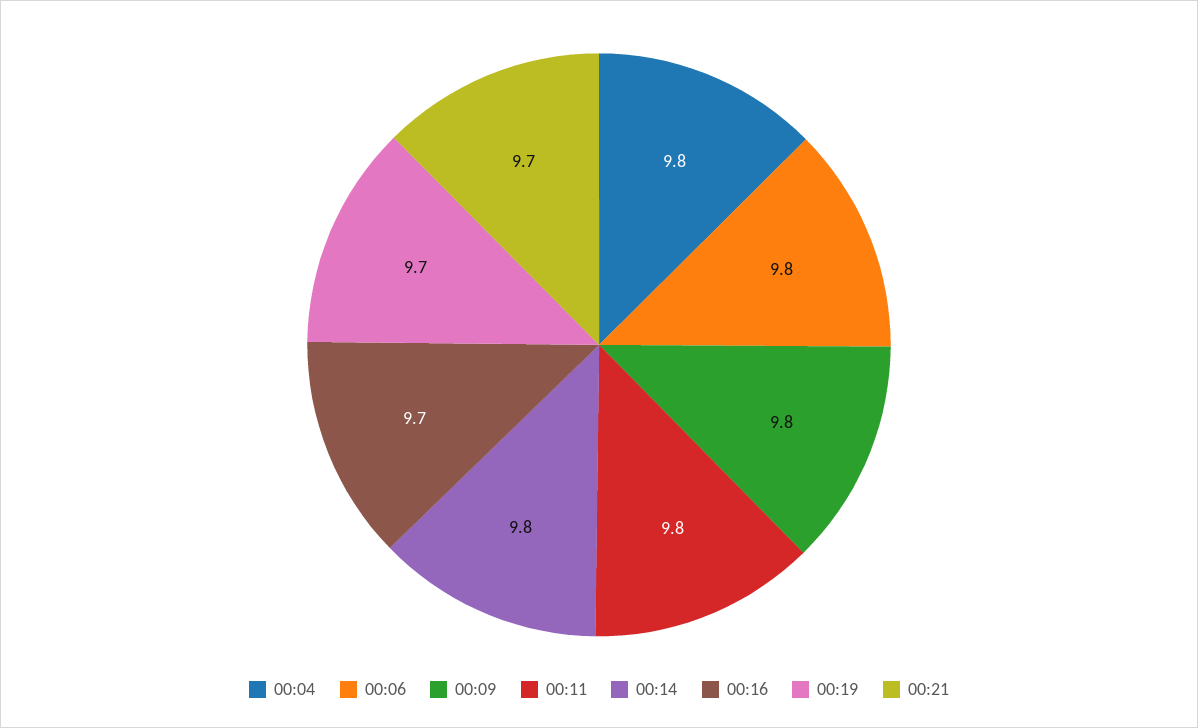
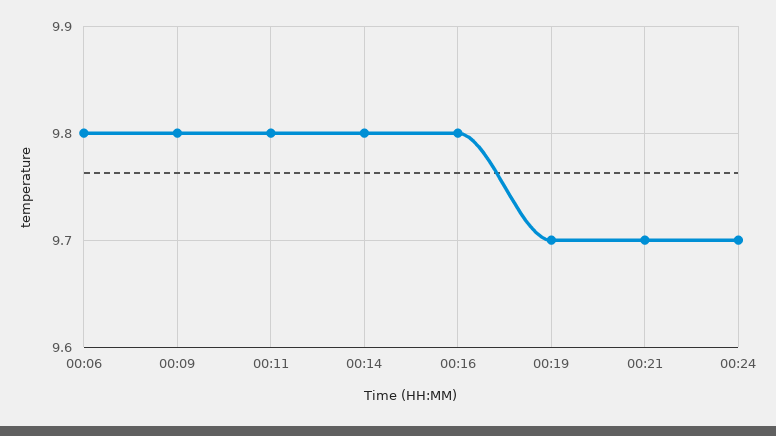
00:04: 9.8 -> none
00:16: 9.7 -> 9.8
00:24: none -> 9.7

